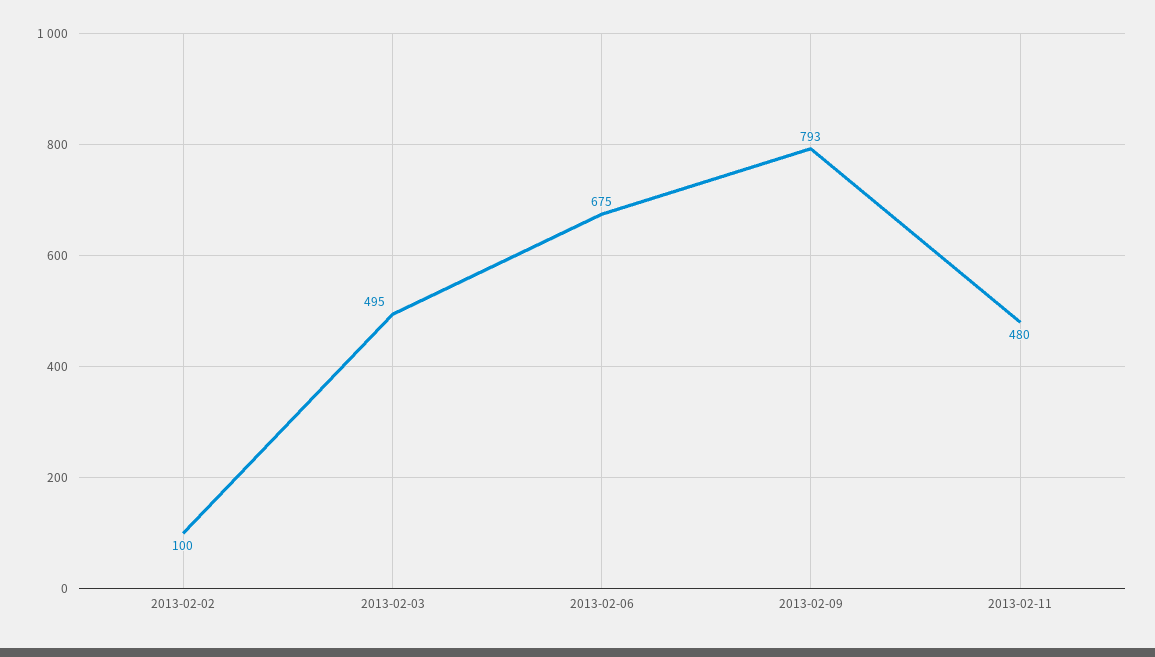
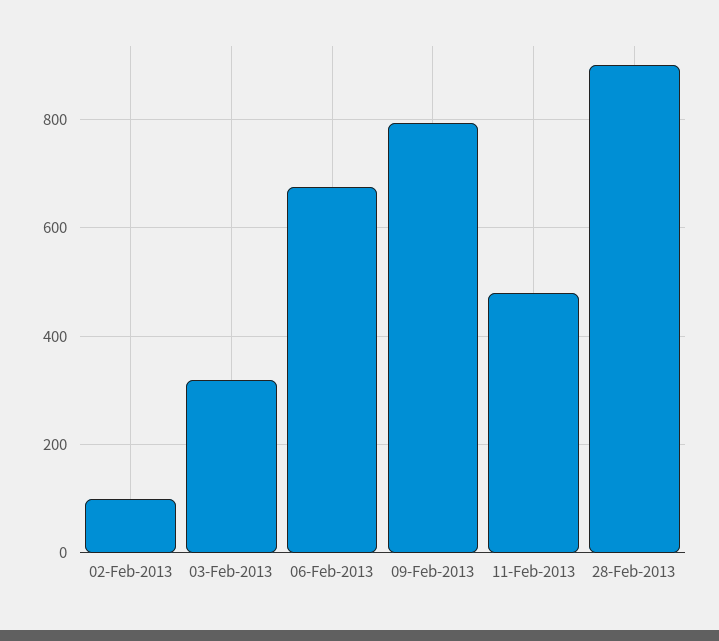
2013-02-03: 495 -> 320
28-Feb-2013: none -> 900

